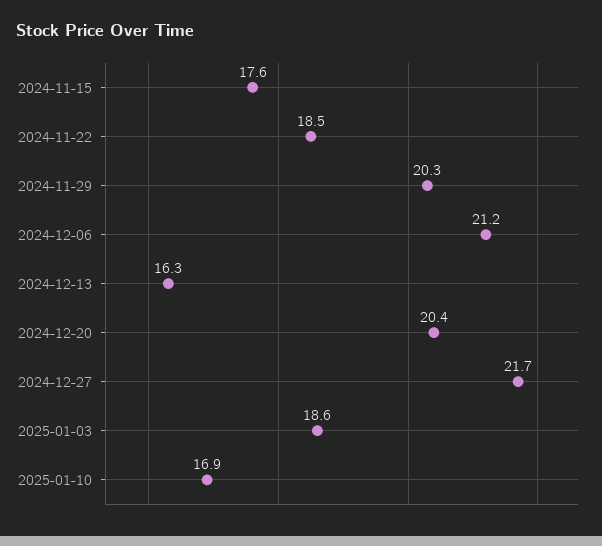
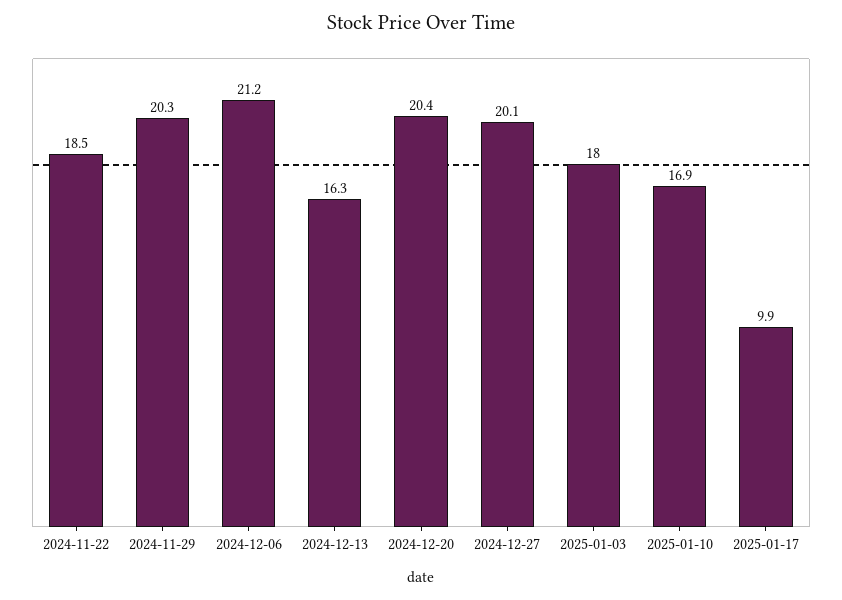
2024-11-15: 17.6 -> none
2024-12-27: 21.7 -> 20.1
2025-01-03: 18.6 -> 18
2025-01-17: none -> 9.9

